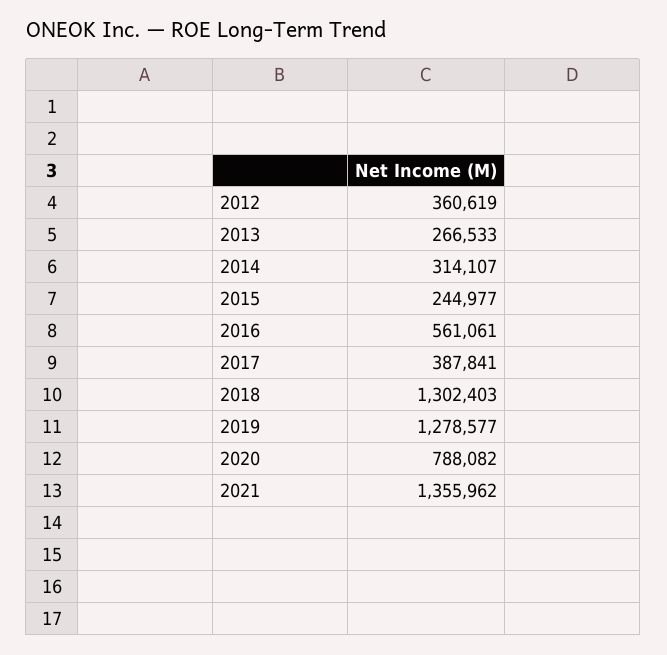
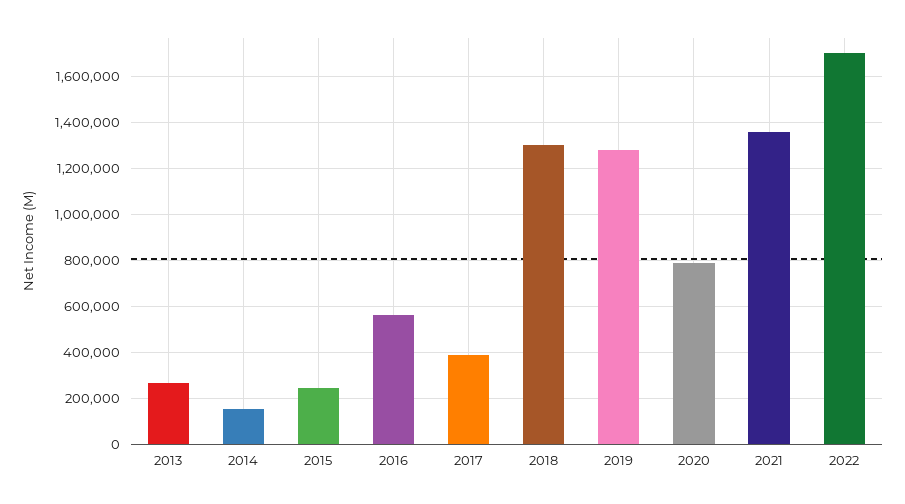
2012: 360619 -> none
2014: 314107 -> 150000
2022: none -> 1700000

